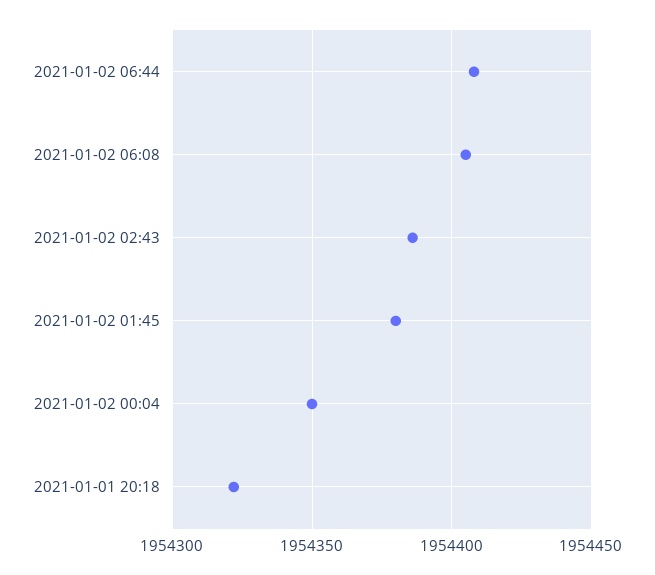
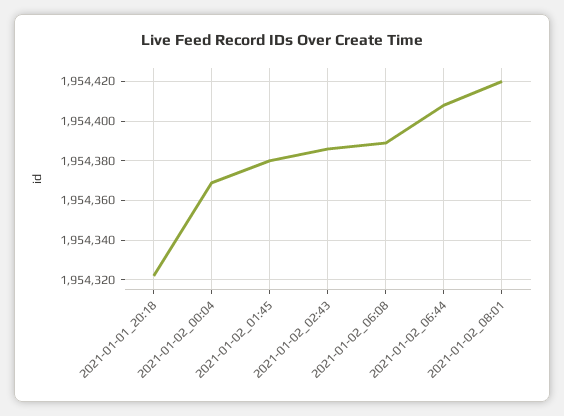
2021-01-02 06:08: 1954405 -> 1954390
2021-01-02 00:04: 1954350 -> 1954370
2021-01-02_08:01: none -> 1954420

